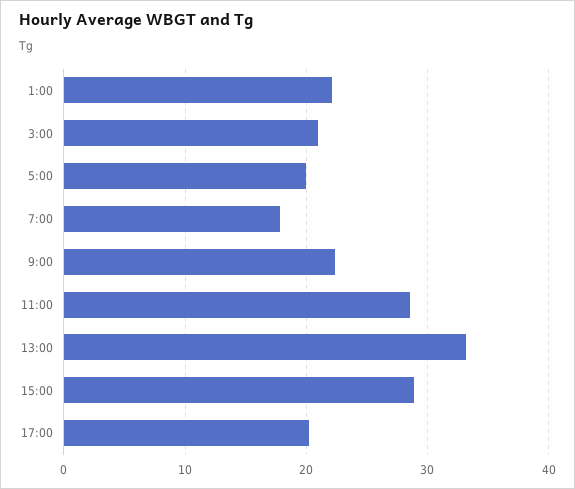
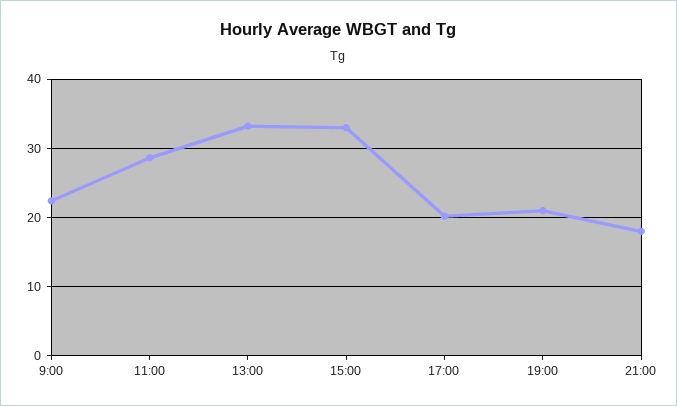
1:00: 22 -> none
3:00: 21 -> none
5:00: 20 -> none
7:00: 18 -> none
15:00: 29 -> 33
19:00: none -> 21
21:00: none -> 18

